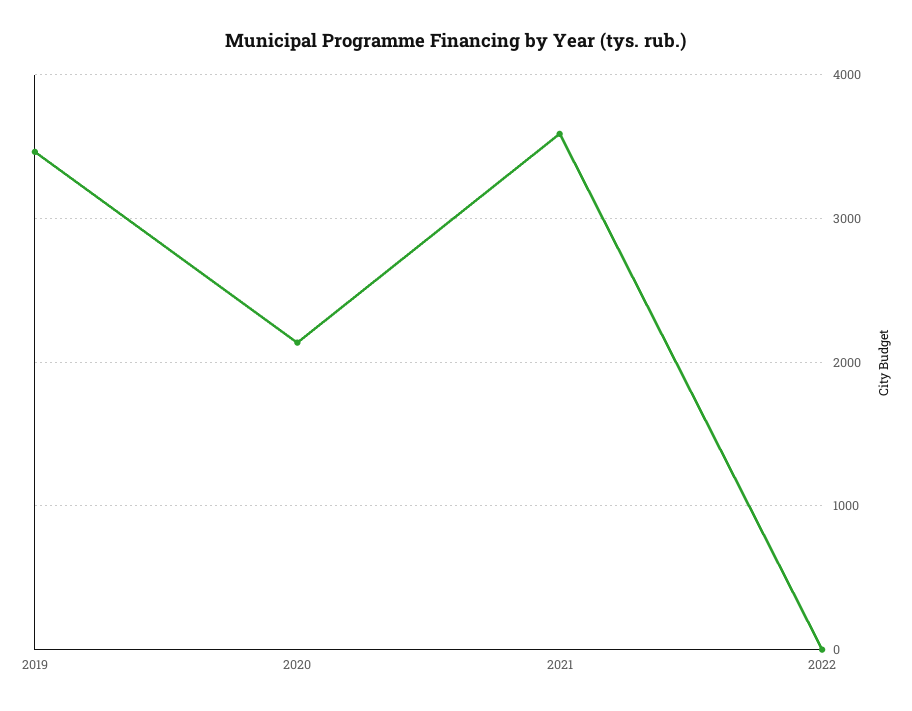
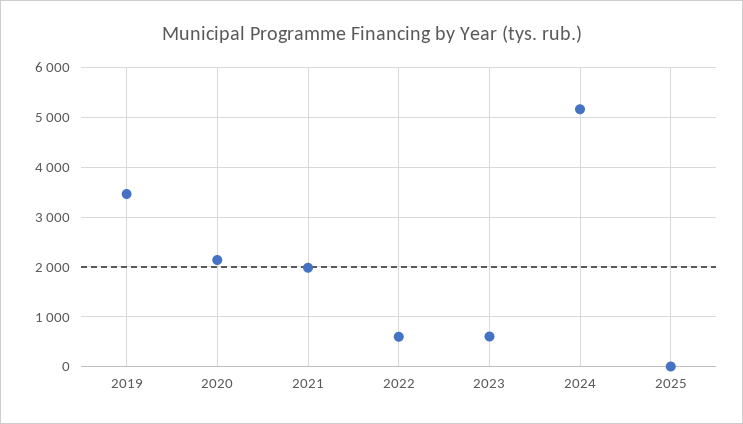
2021: 3600 -> 2000
2022: 0 -> 600
2023: none -> 600
2024: none -> 5200
2025: none -> 0

